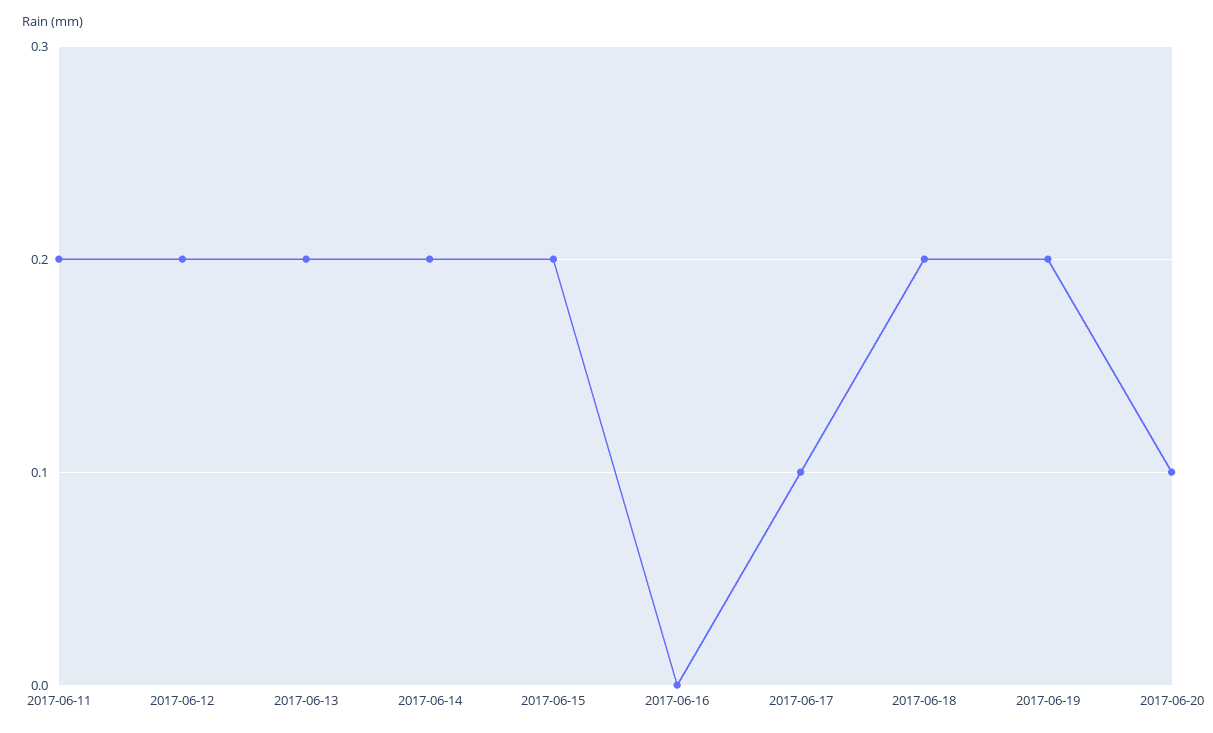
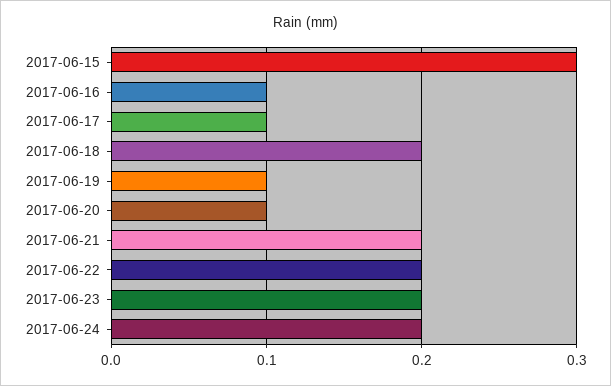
2017-06-11: 0.2 -> none
2017-06-12: 0.2 -> none
2017-06-13: 0.2 -> none
2017-06-14: 0.2 -> none
2017-06-15: 0.2 -> 0.3
2017-06-16: 0 -> 0.1
2017-06-19: 0.2 -> 0.1
2017-06-21: none -> 0.2
2017-06-22: none -> 0.2
2017-06-23: none -> 0.2
2017-06-24: none -> 0.2

